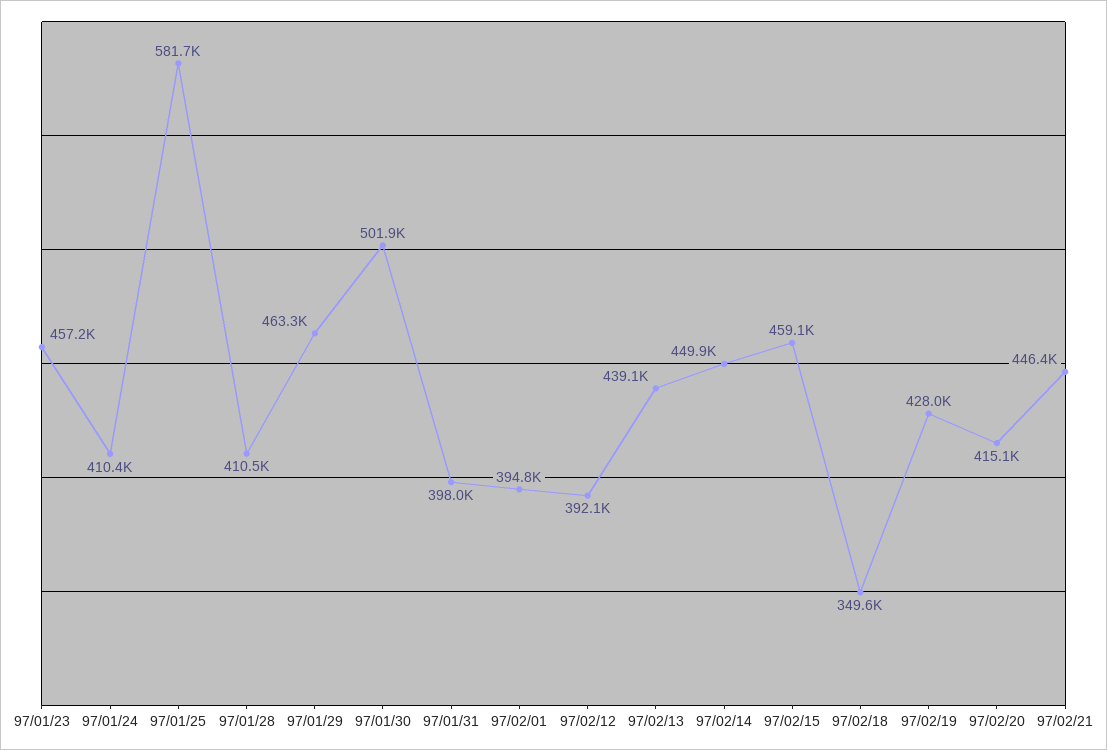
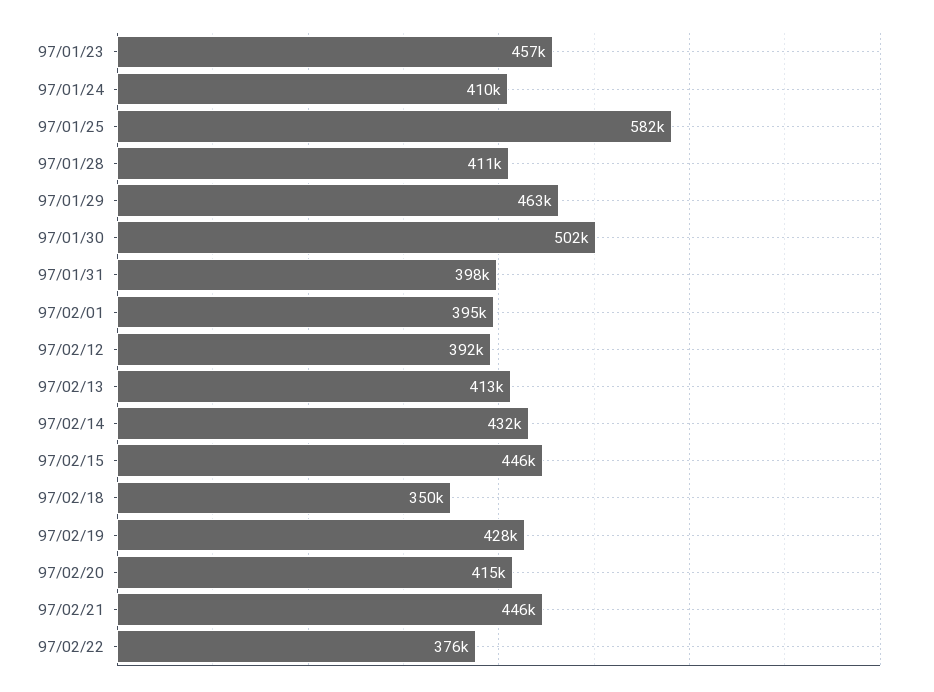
97/02/13: 439100 -> 413000
97/02/14: 449900 -> 432000
97/02/15: 459100 -> 446000
97/02/22: none -> 376000

